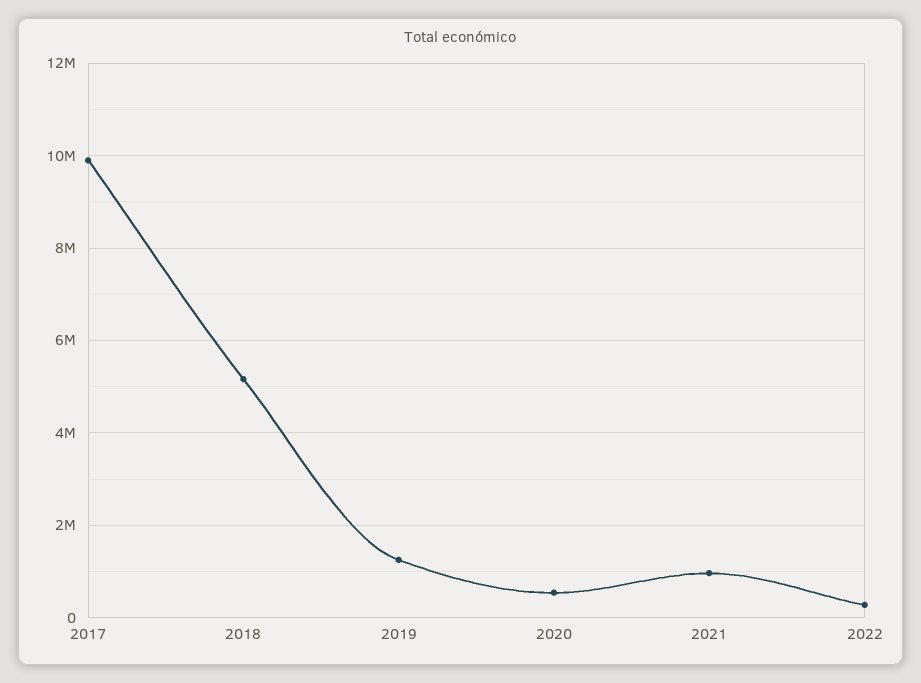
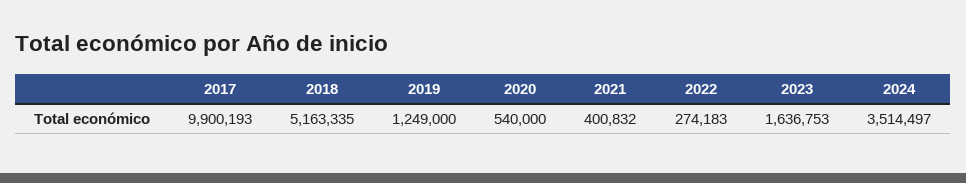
2021: 1000000 -> 400832
2023: none -> 1636753
2024: none -> 3514497

